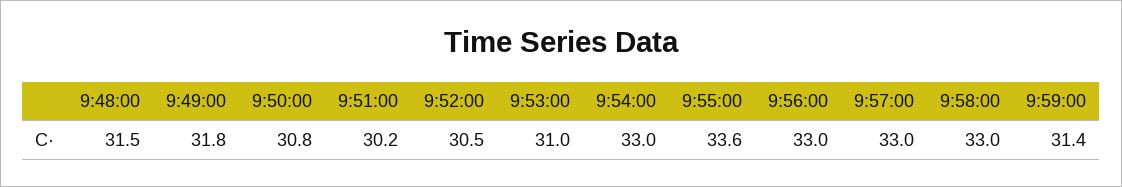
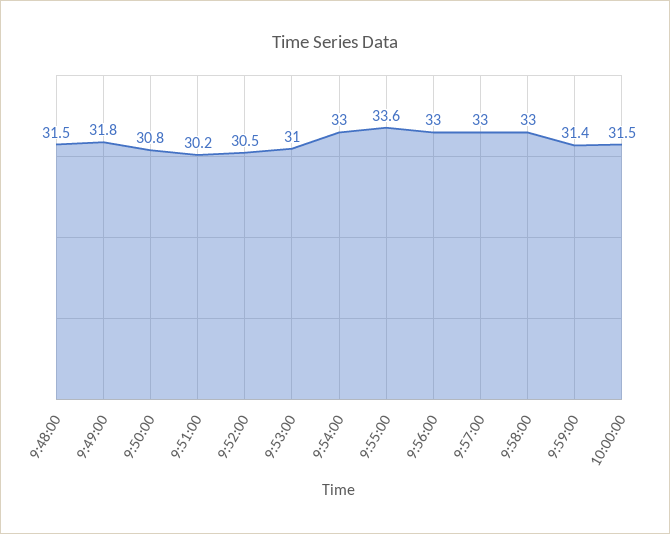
10:00:00: none -> 31.5

